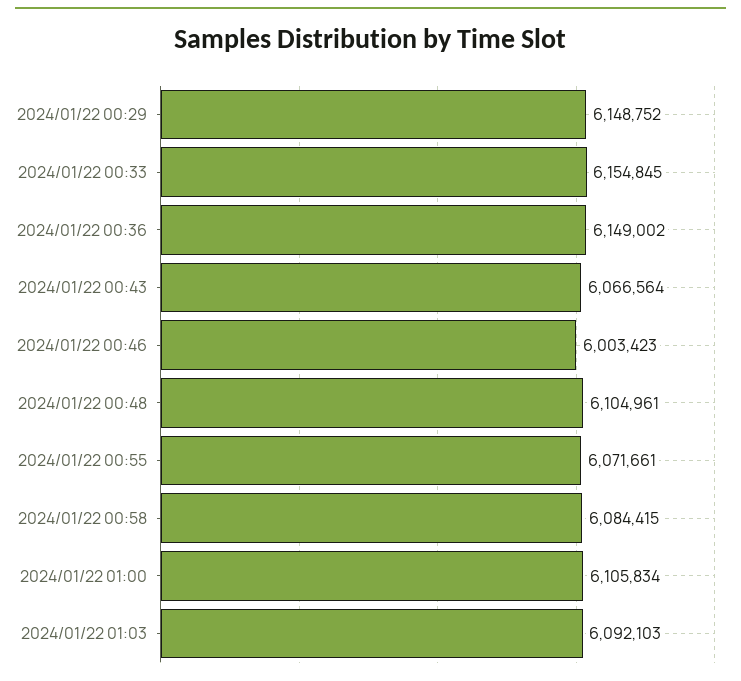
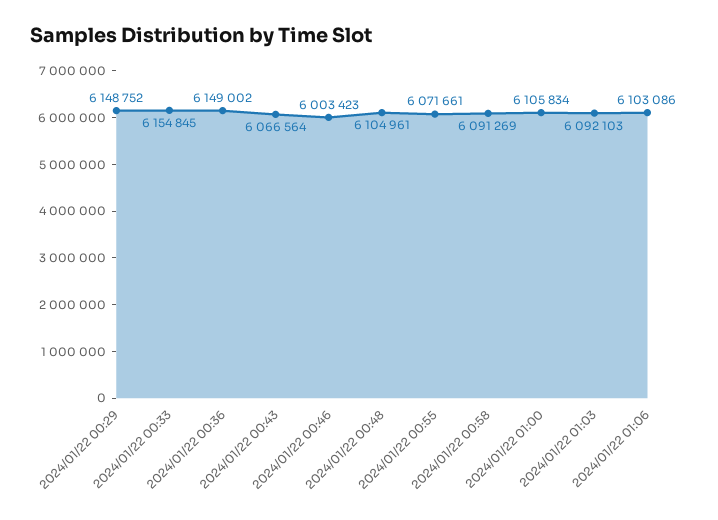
2024/01/22 00:58: 6084415 -> 6091269
2024/01/22 01:06: none -> 6103086

